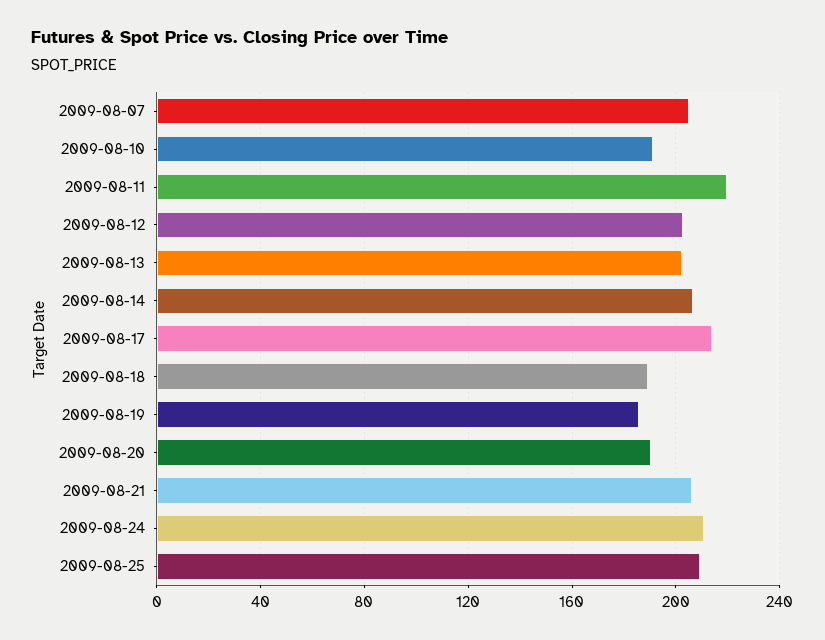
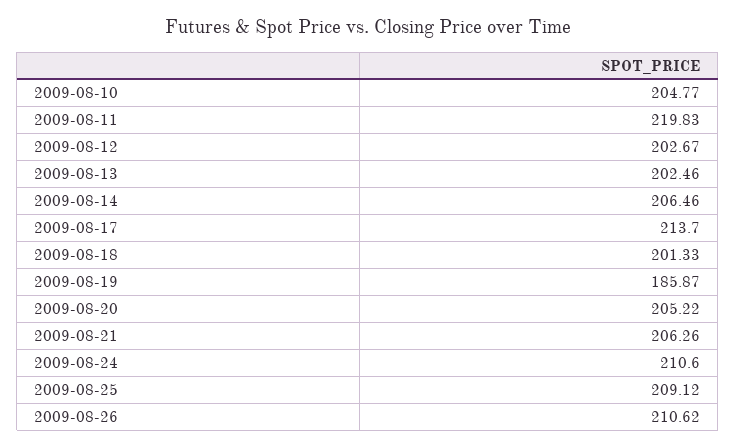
2009-08-07: 205 -> none
2009-08-10: 190 -> 204.77
2009-08-18: 190 -> 201.33
2009-08-20: 190 -> 205.22
2009-08-26: none -> 210.62

